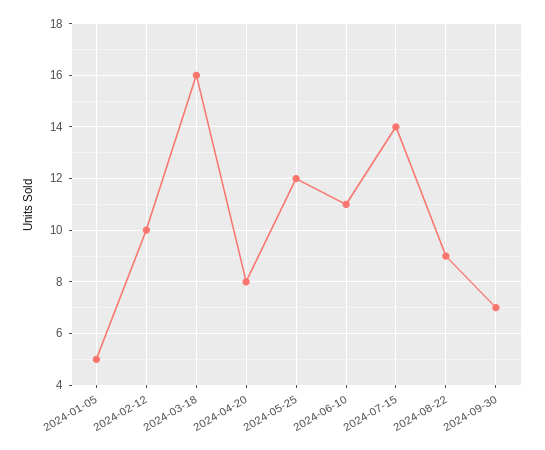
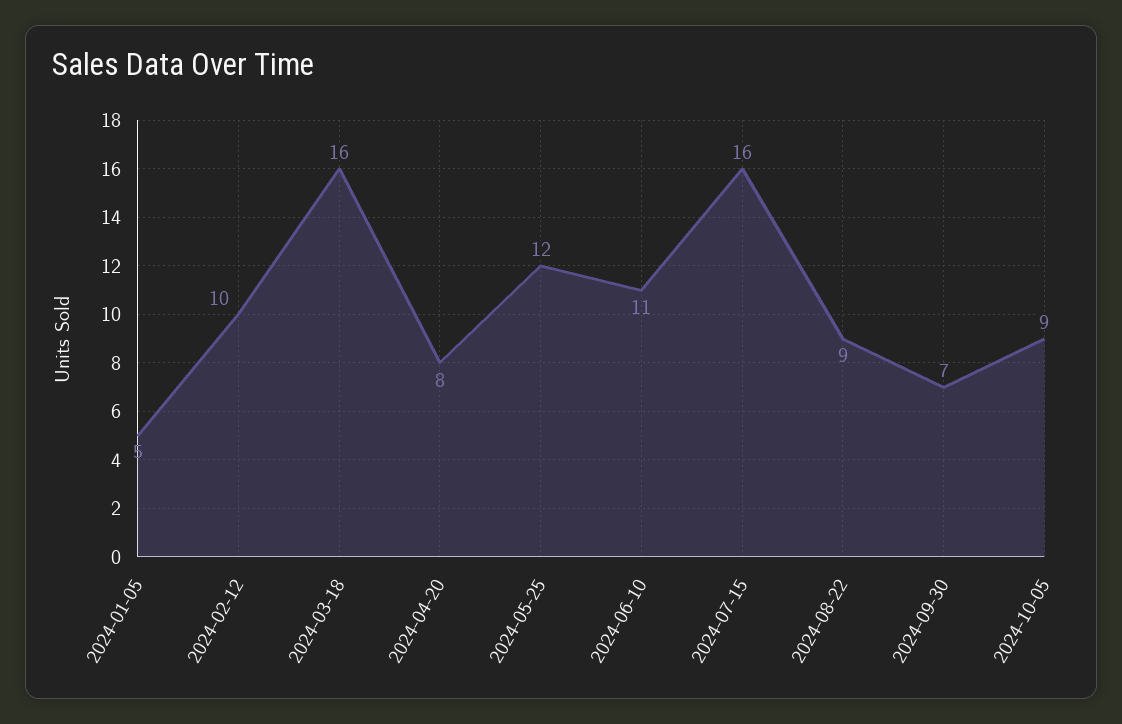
2024-07-15: 14 -> 16
2024-10-05: none -> 9

